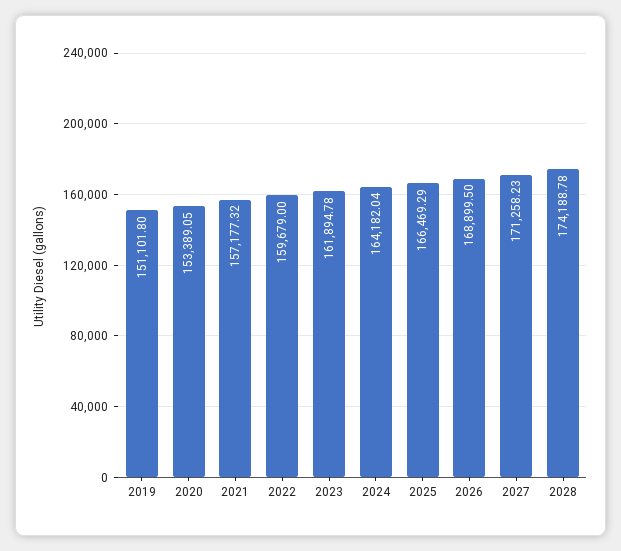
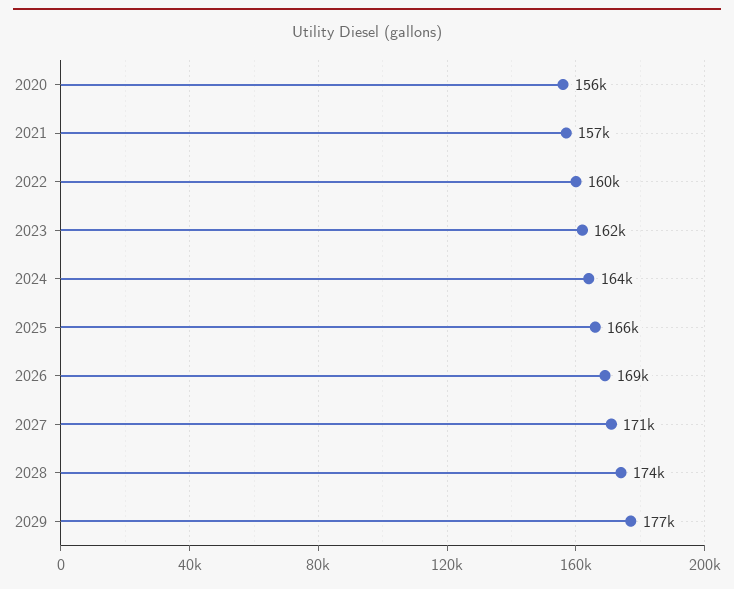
2019: 151101.8 -> none
2020: 153389.05 -> 156000
2029: none -> 177000

